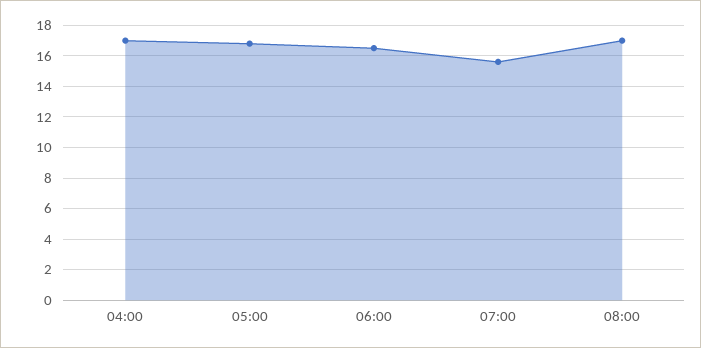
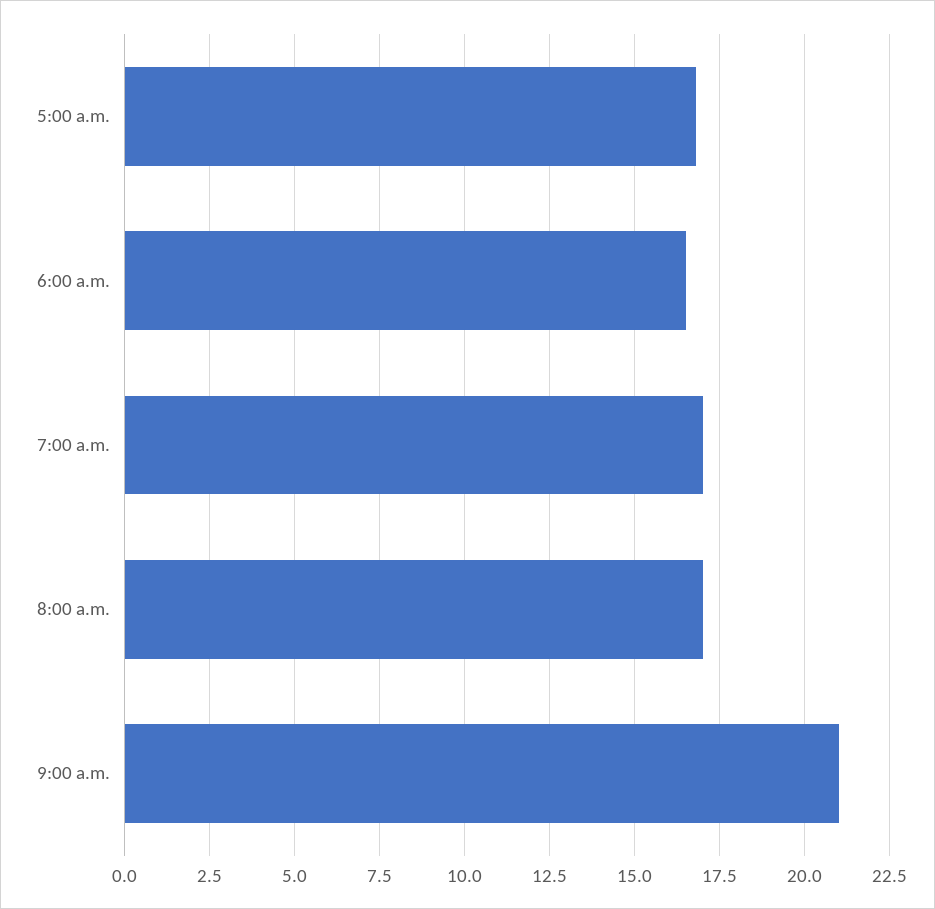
04:00: 17 -> none
07:00: 15.5 -> 17
9:00 a.m.: none -> 21

